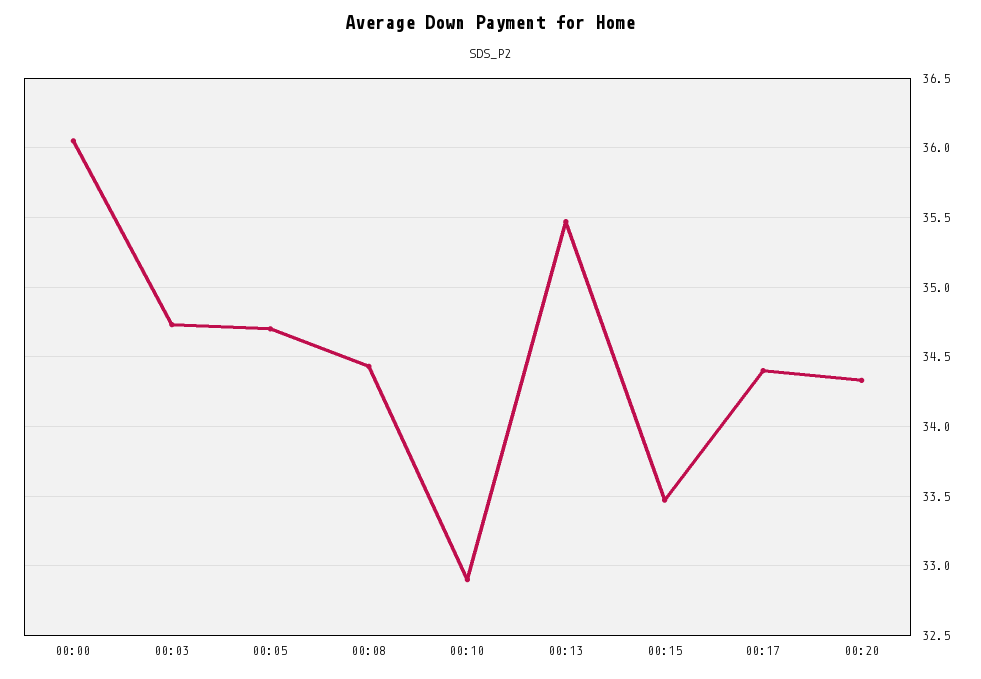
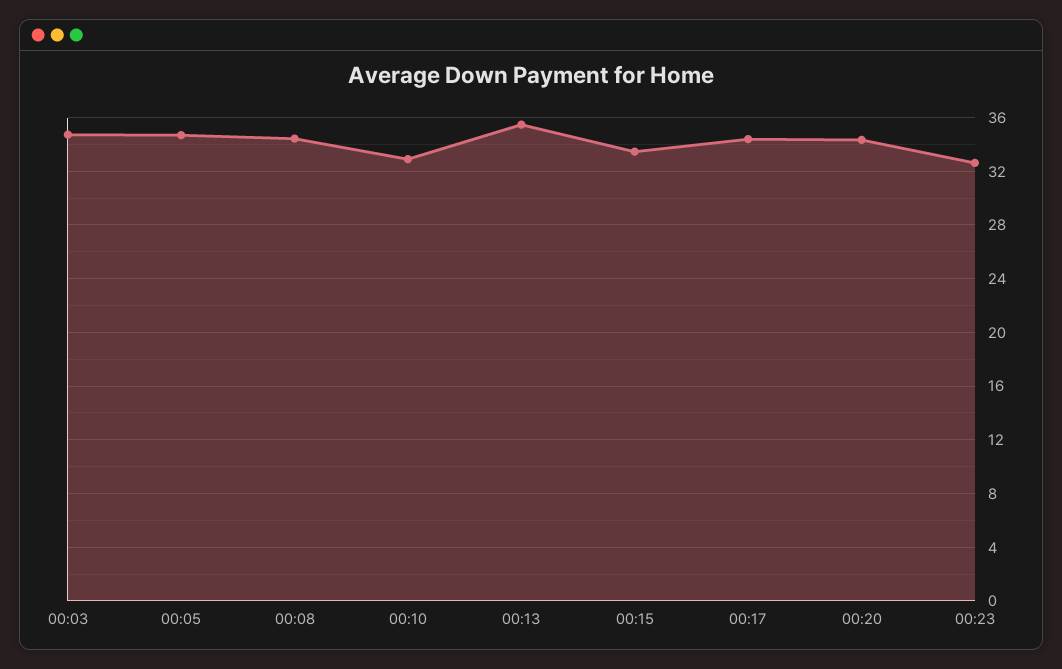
00:00: 36.05 -> none
00:23: none -> 32.5

